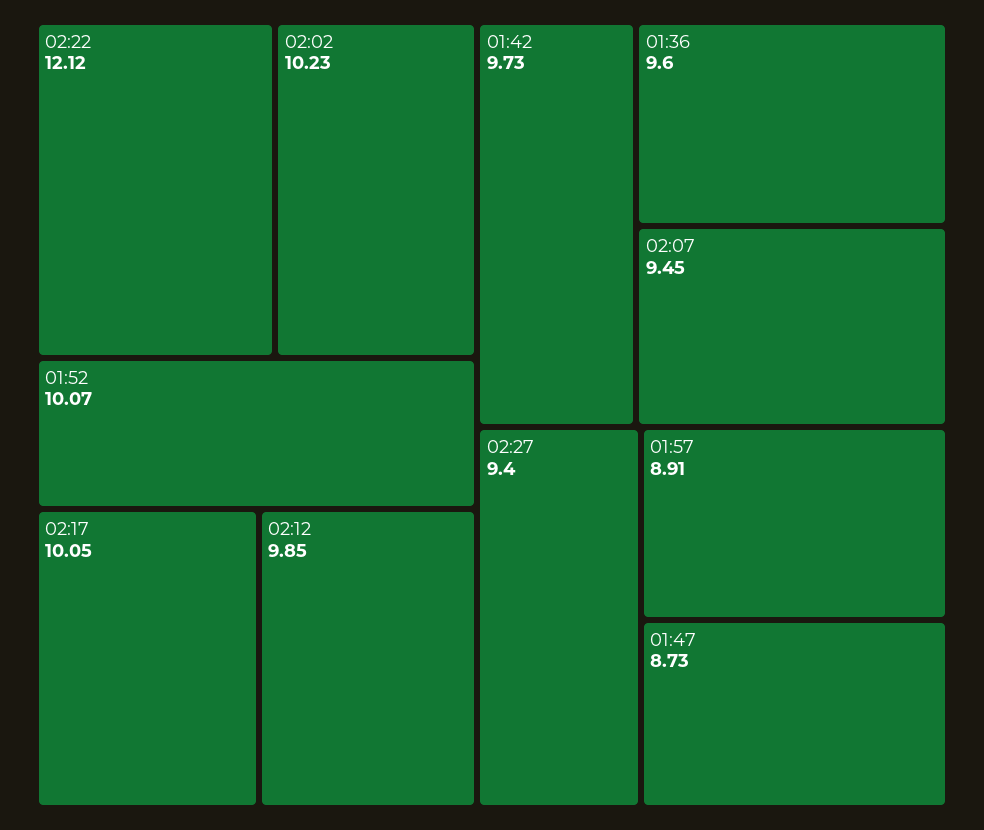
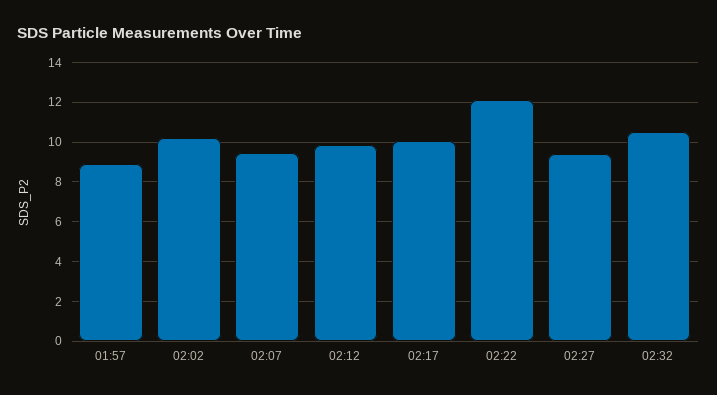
01:52: 10.07 -> none
01:42: 9.73 -> none
01:36: 9.6 -> none
01:47: 8.73 -> none
02:32: none -> 10.5

